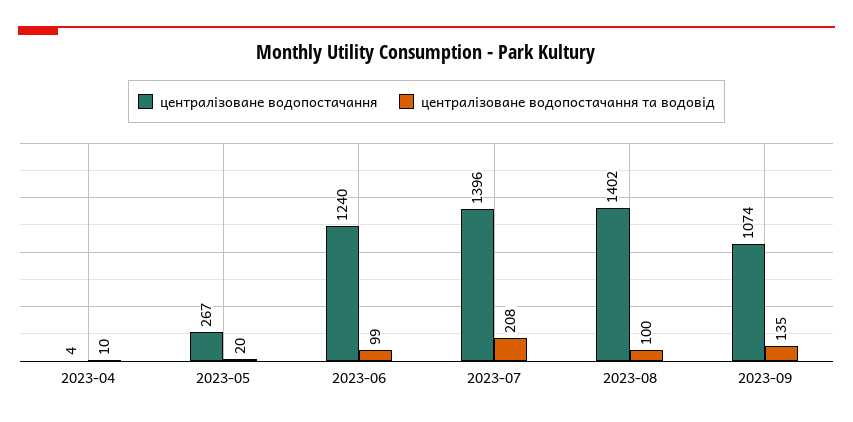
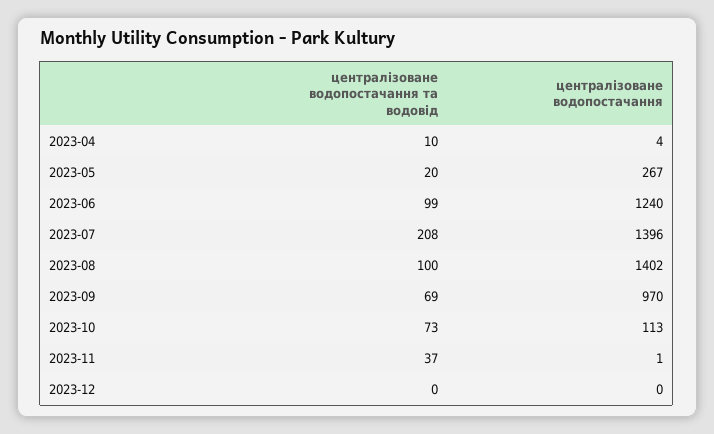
централізоване водопостачання, 2023-09: 1074 -> 970
централізоване водопостачання та водовід, 2023-09: 135 -> 69
централізоване водопостачання та водовід, 2023-10: none -> 73
централізоване водопостачання, 2023-10: none -> 113
централізоване водопостачання та водовід, 2023-11: none -> 37
централізоване водопостачання, 2023-11: none -> 1
централізоване водопостачання та водовід, 2023-12: none -> 0
централізоване водопостачання, 2023-12: none -> 0

